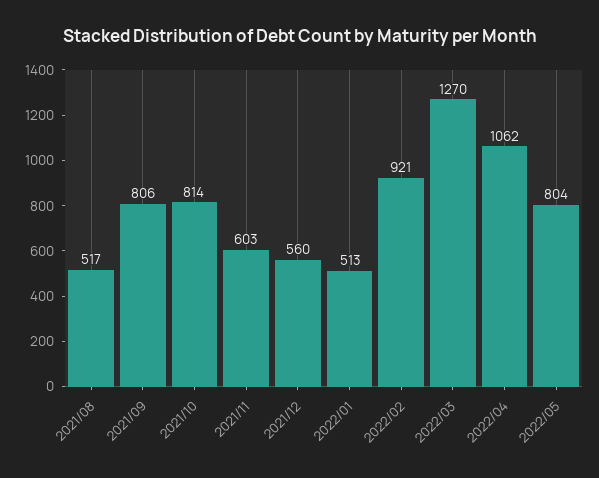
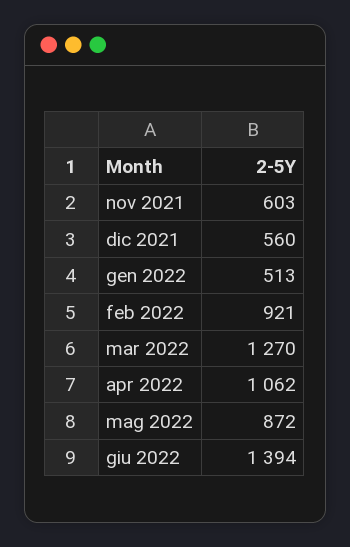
2021/08: 517 -> none
2021/09: 806 -> none
2021/10: 814 -> none
2022/05: 804 -> 872
giu 2022: none -> 1394

